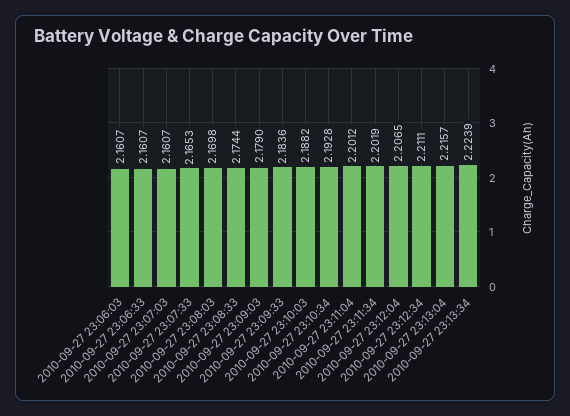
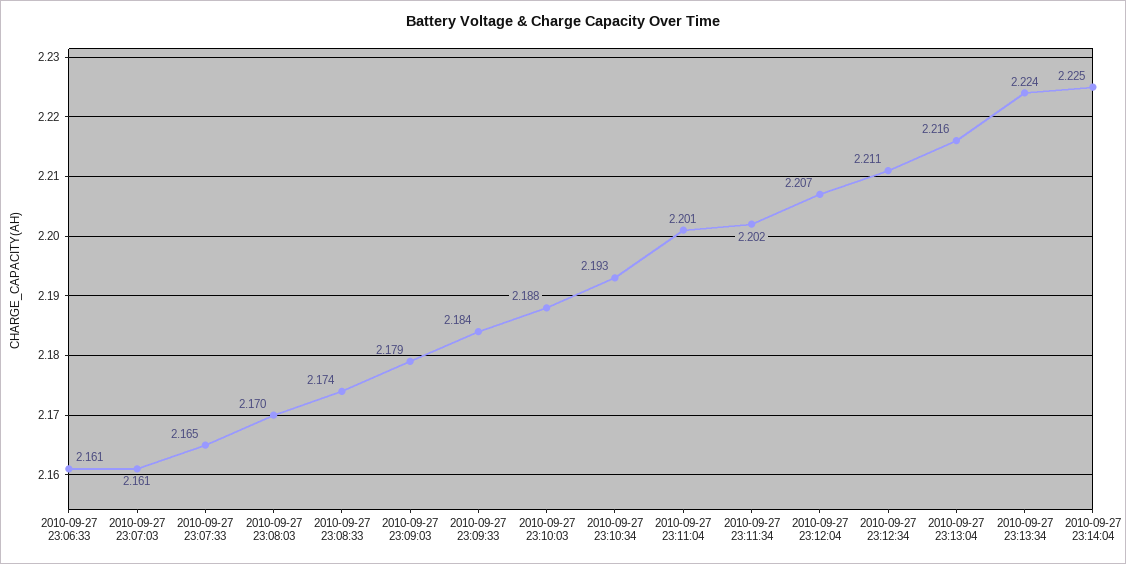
2010-09-27 23:06:03: 2.1607 -> none
2010-09-27 23:14:04: none -> 2.225

